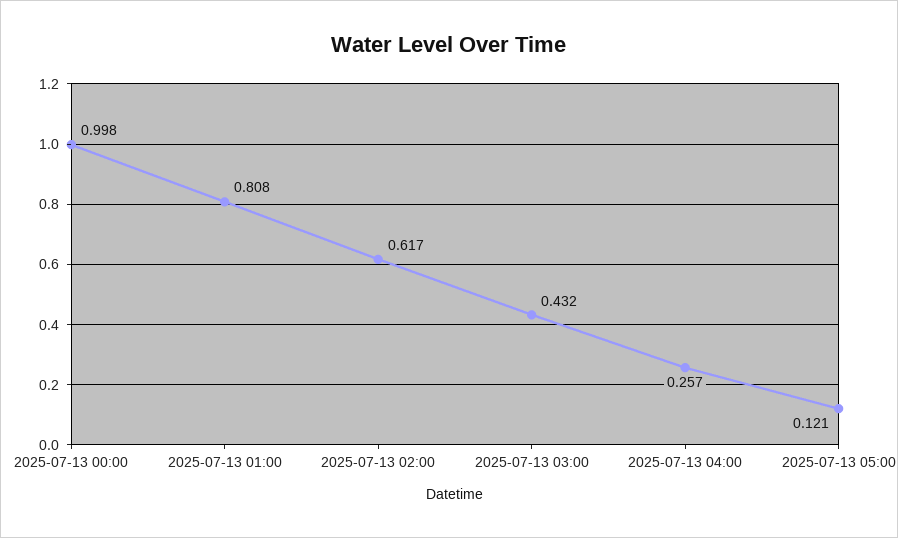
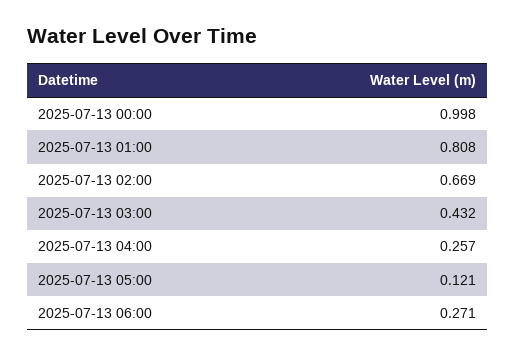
2025-07-13 02:00: 0.617 -> 0.669
2025-07-13 06:00: none -> 0.271

